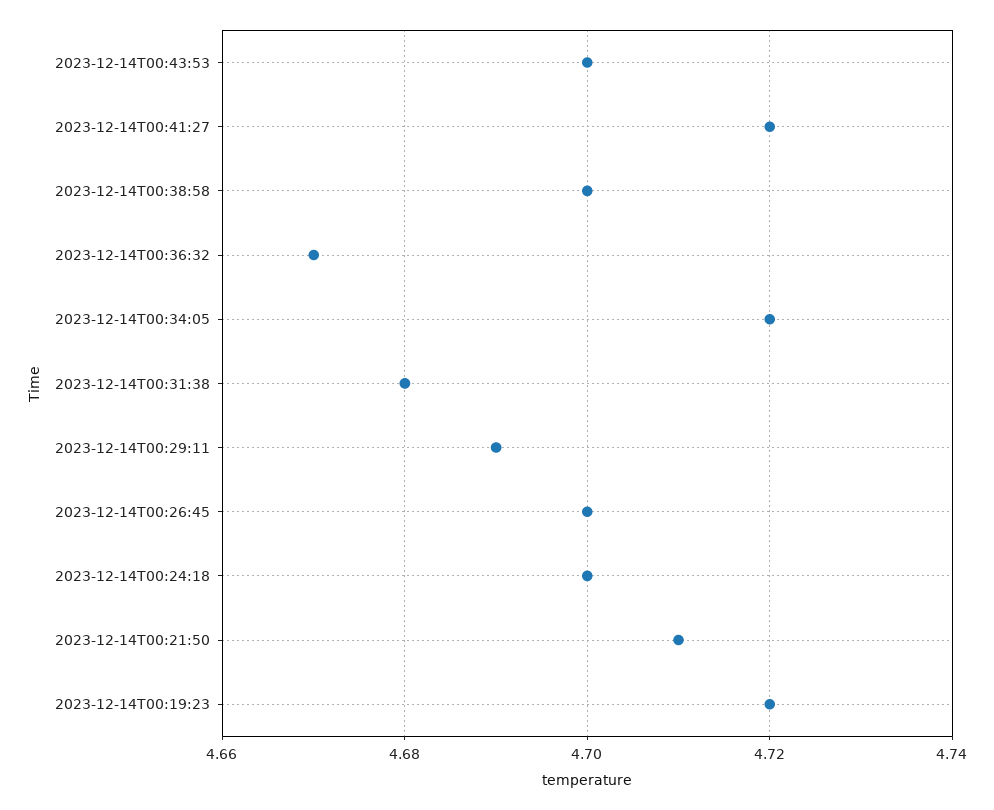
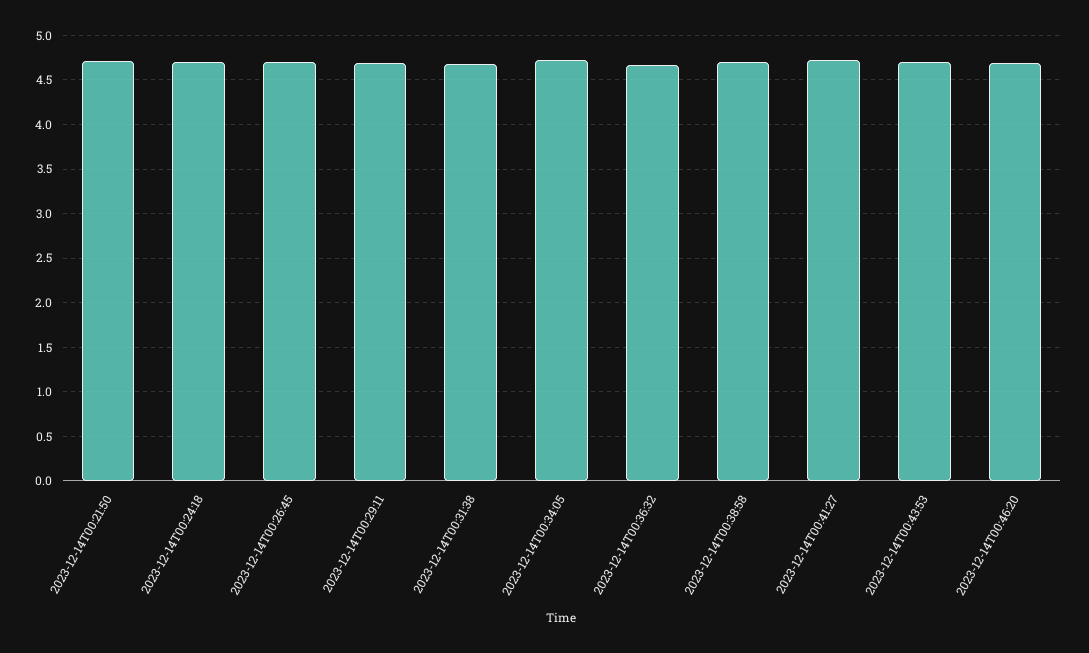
2023-12-14T00:19:23: 4.72 -> none
2023-12-14T00:46:20: none -> 4.7

